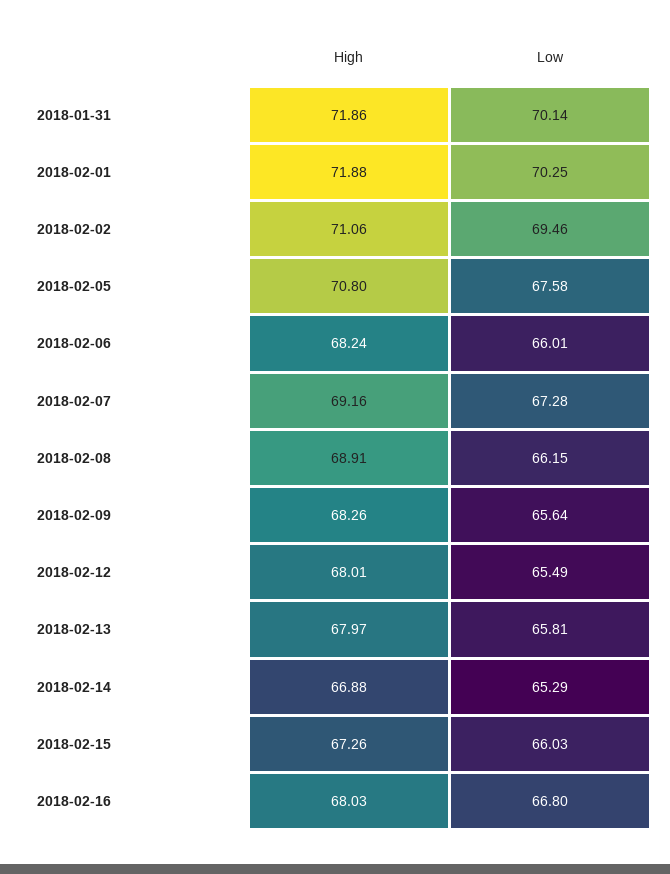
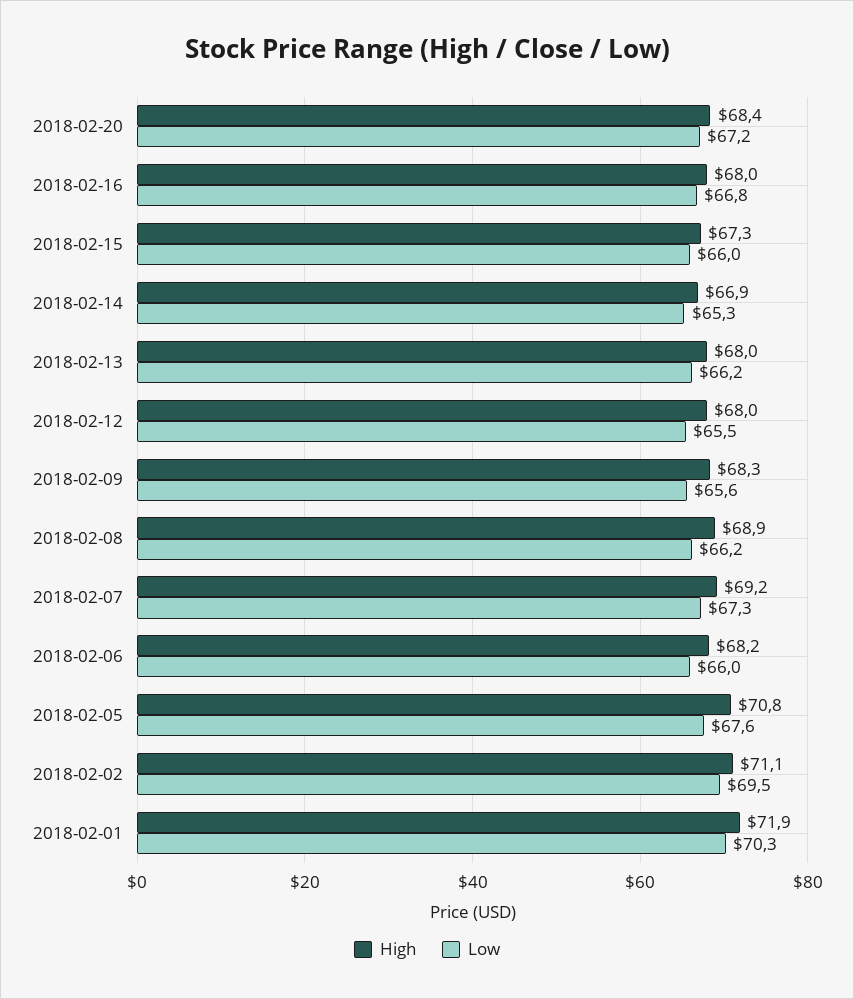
High, 2018-01-31: 71.86 -> none
Low, 2018-01-31: 70.14 -> none
Low, 2018-02-13: 65.81 -> 66.2
High, 2018-02-20: none -> 68.4
Low, 2018-02-20: none -> 67.2

